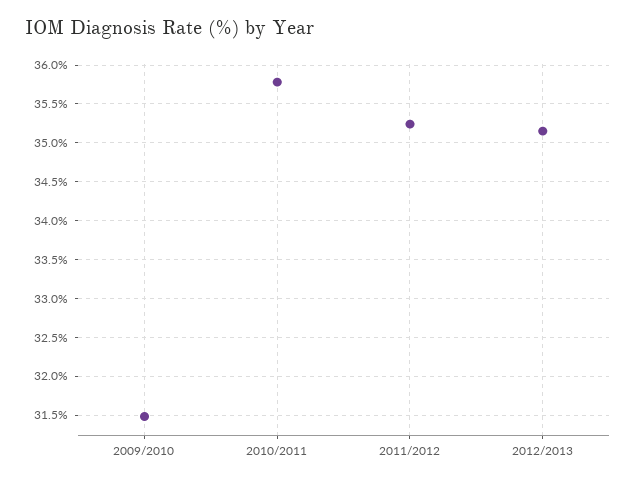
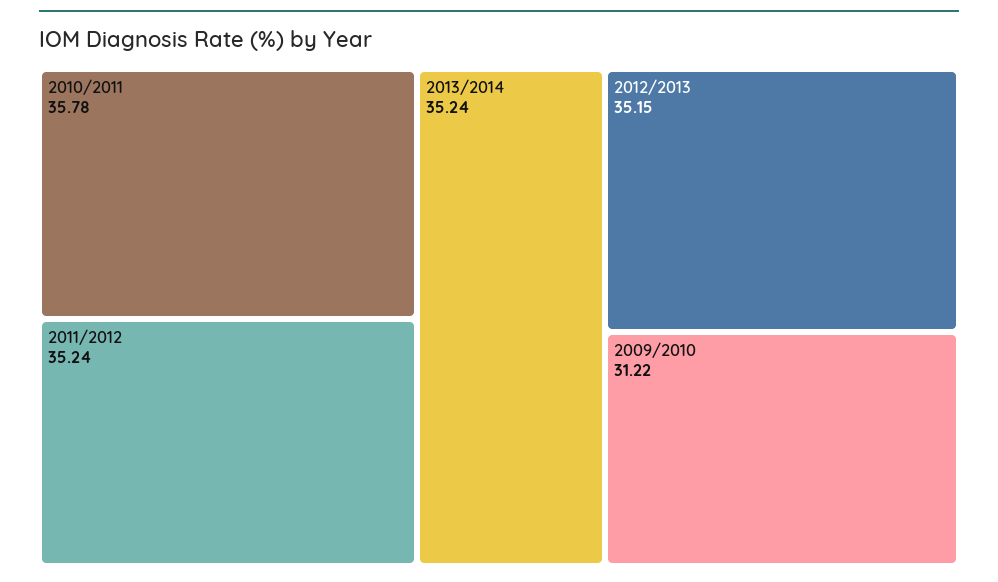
2009/2010: 31.5 -> 31.22
2013/2014: none -> 35.24

